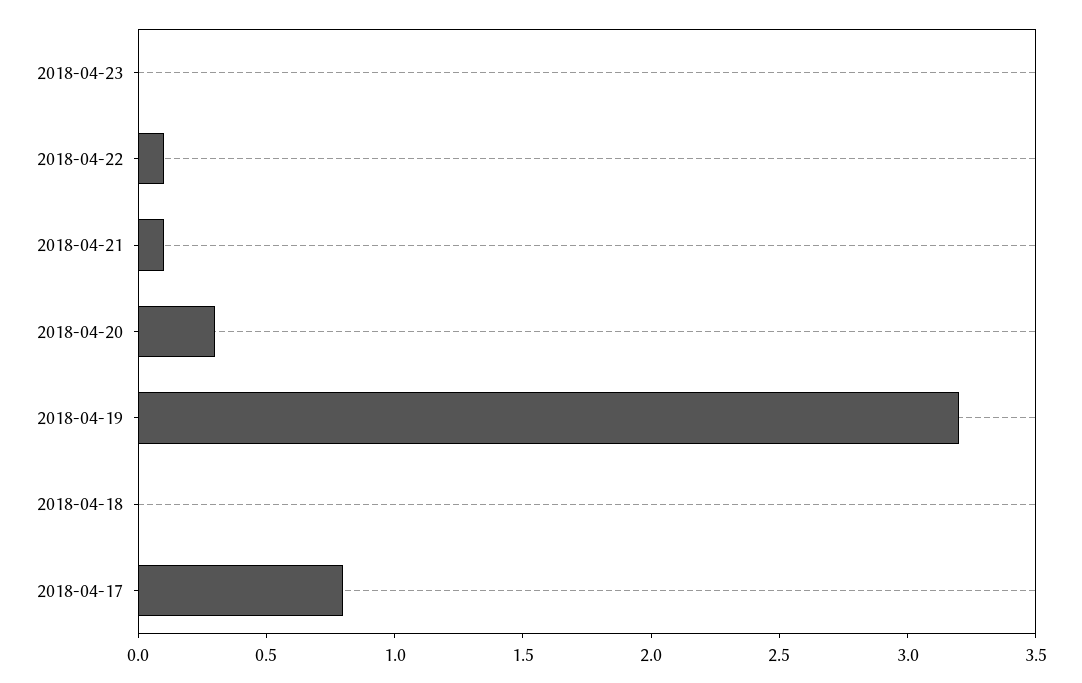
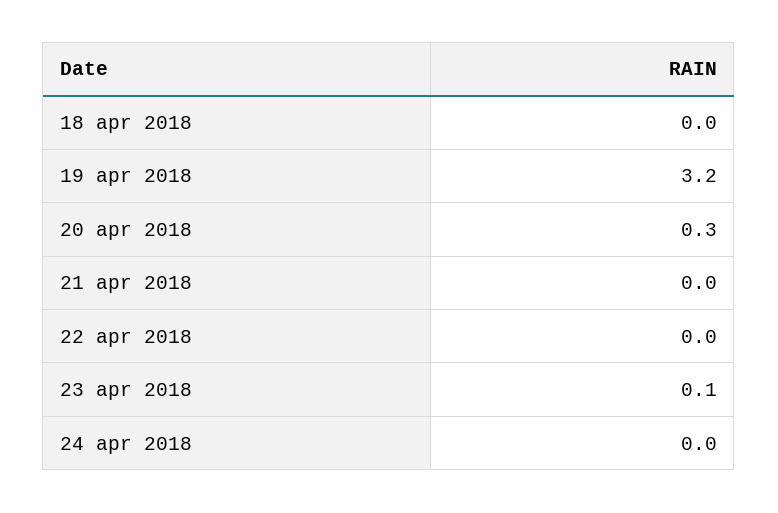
2018-04-23: 0 -> 0.1
2018-04-22: 0.1 -> 0
2018-04-21: 0.1 -> 0
2018-04-17: 0.8 -> none
24 apr 2018: none -> 0

